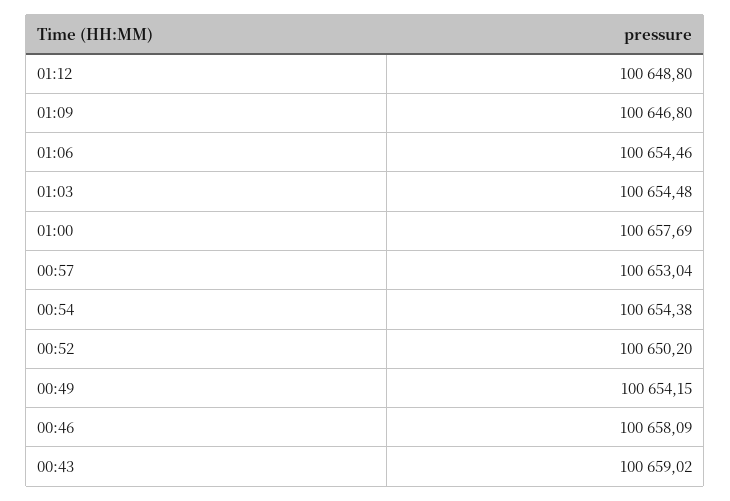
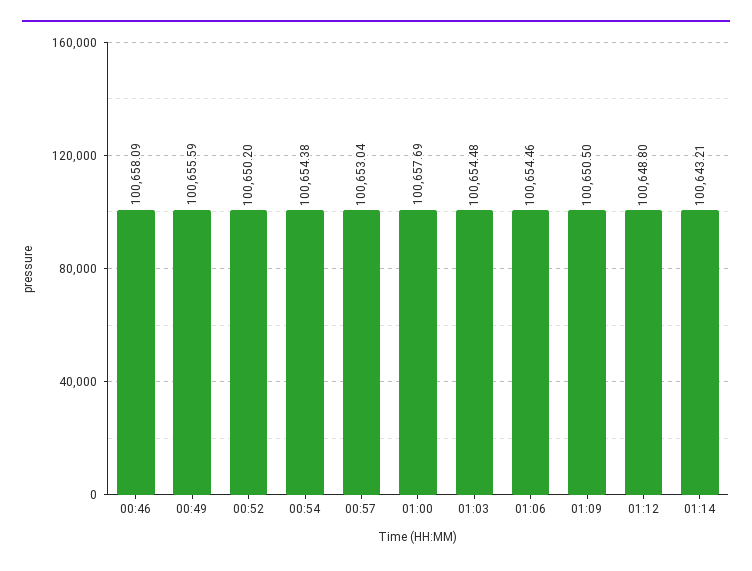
01:09: 100646.8 -> 100650.5
00:49: 100654.15 -> 100655.59
00:43: 100659.02 -> none
01:14: none -> 100643.21

